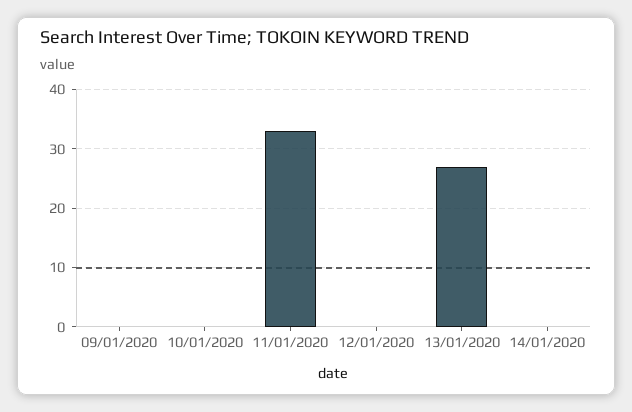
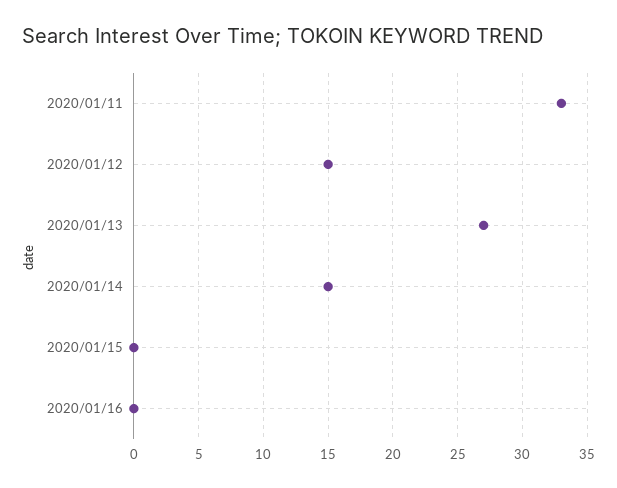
09/01/2020: 0 -> none
10/01/2020: 0 -> none
12/01/2020: 0 -> 15
14/01/2020: 0 -> 15
2020/01/15: none -> 0
2020/01/16: none -> 0

